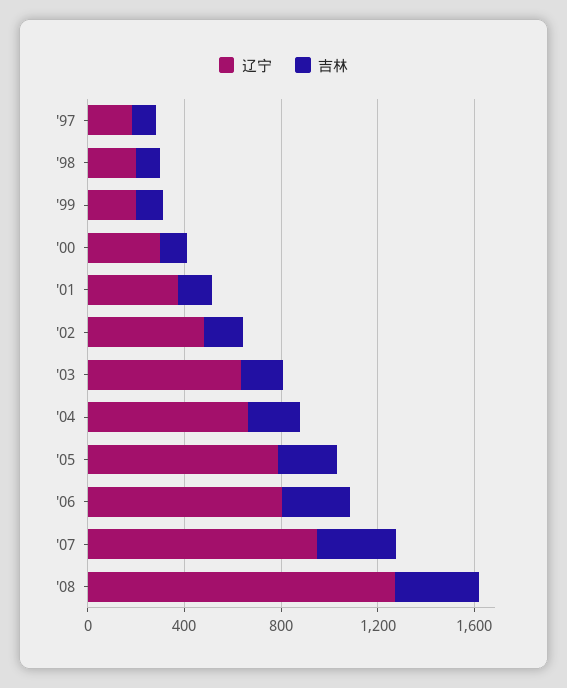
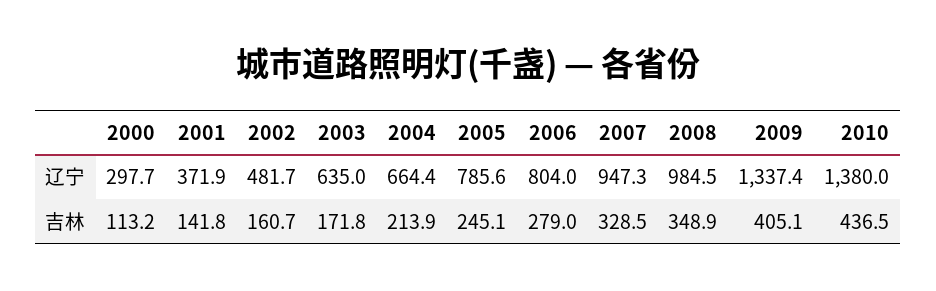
辽宁, '97: 200 -> none
吉林, '97: 100 -> none
辽宁, '98: 200 -> none
吉林, '98: 100 -> none
辽宁, '99: 200 -> none
吉林, '99: 100 -> none
辽宁, '08: 1300 -> 984.5
辽宁, 2009: none -> 1337.4
辽宁, 2010: none -> 1380
吉林, 2009: none -> 405.1
吉林, 2010: none -> 436.5

